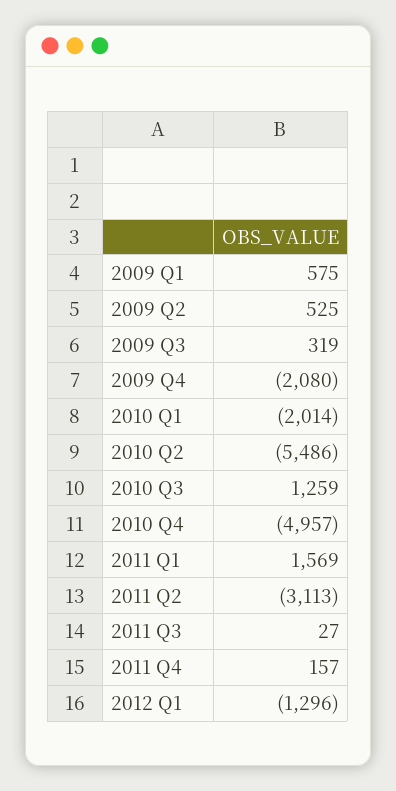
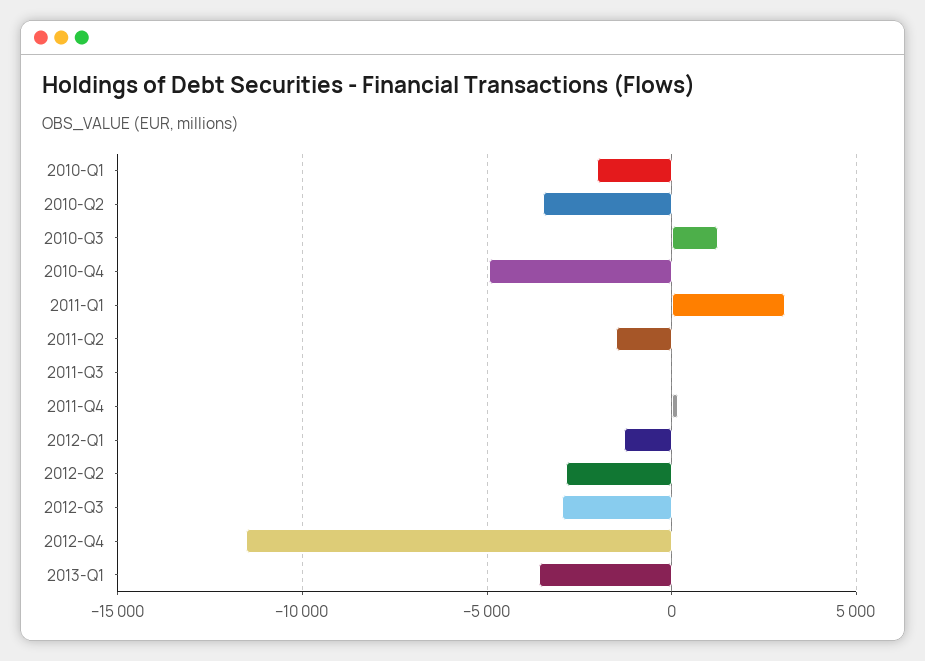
2009 Q1: 575 -> none
2009 Q2: 525 -> none
2009 Q3: 319 -> none
2009 Q4: -2080 -> none
2010 Q2: -5486 -> -3500
2011 Q1: 1569 -> 3000
2011 Q2: -3113 -> -1500
2012-Q2: none -> -3000
2012-Q3: none -> -3000
2012-Q4: none -> -11500
2013-Q1: none -> -3500

